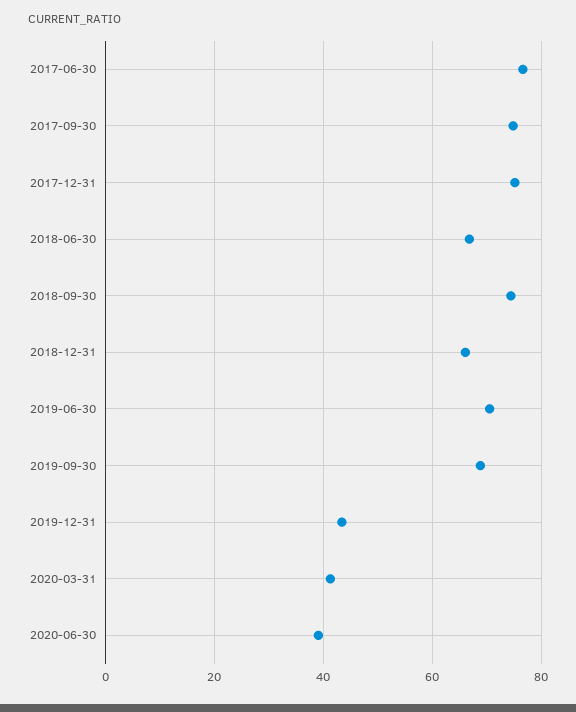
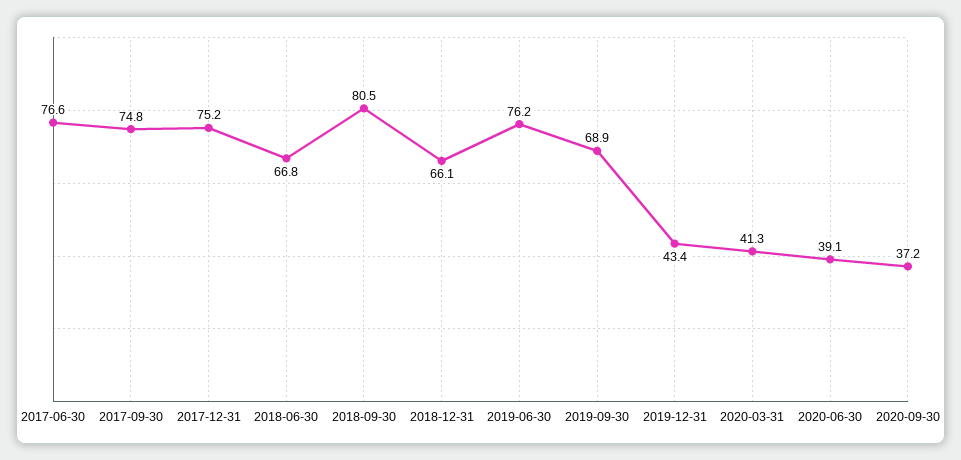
2018-09-30: 74 -> 80.5
2019-06-30: 70 -> 76.2
2020-09-30: none -> 37.2

